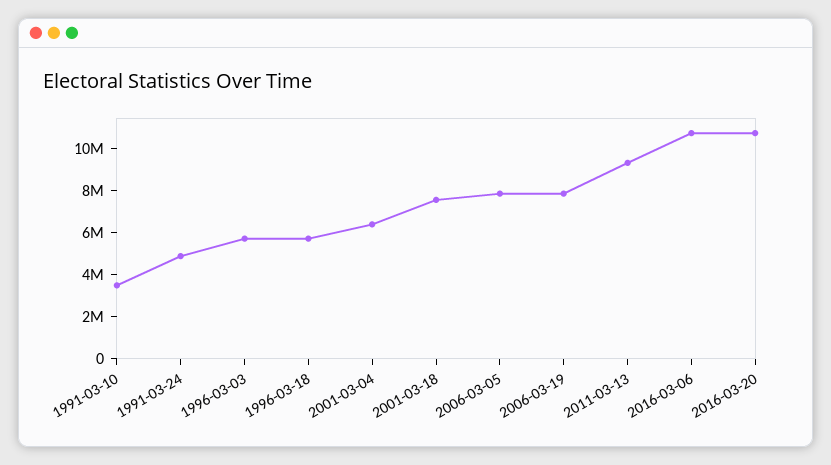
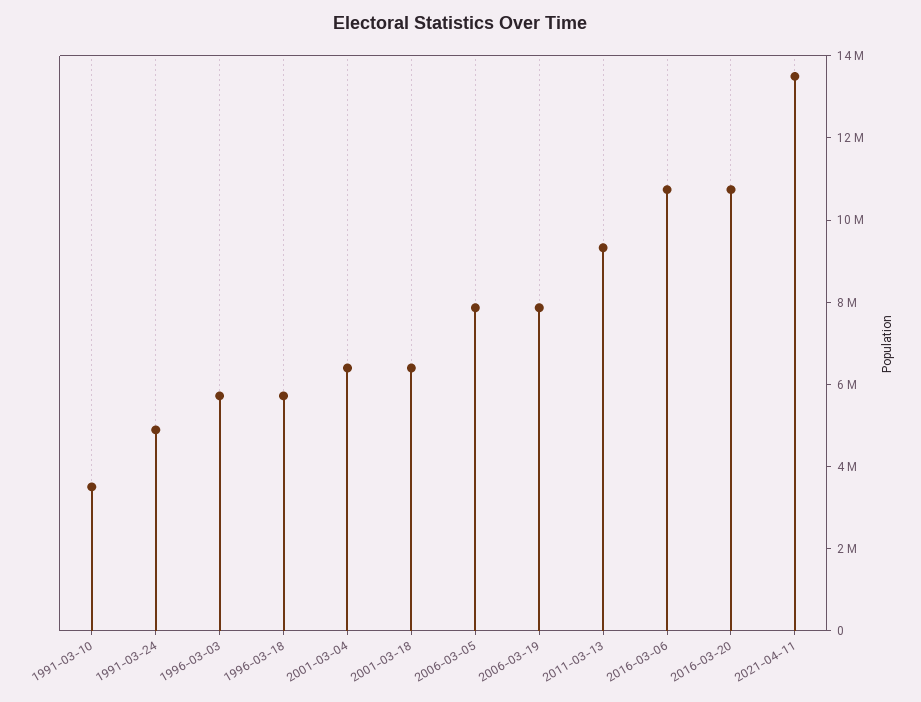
2001-03-18: 7500000 -> 6500000
2021-04-11: none -> 13500000

